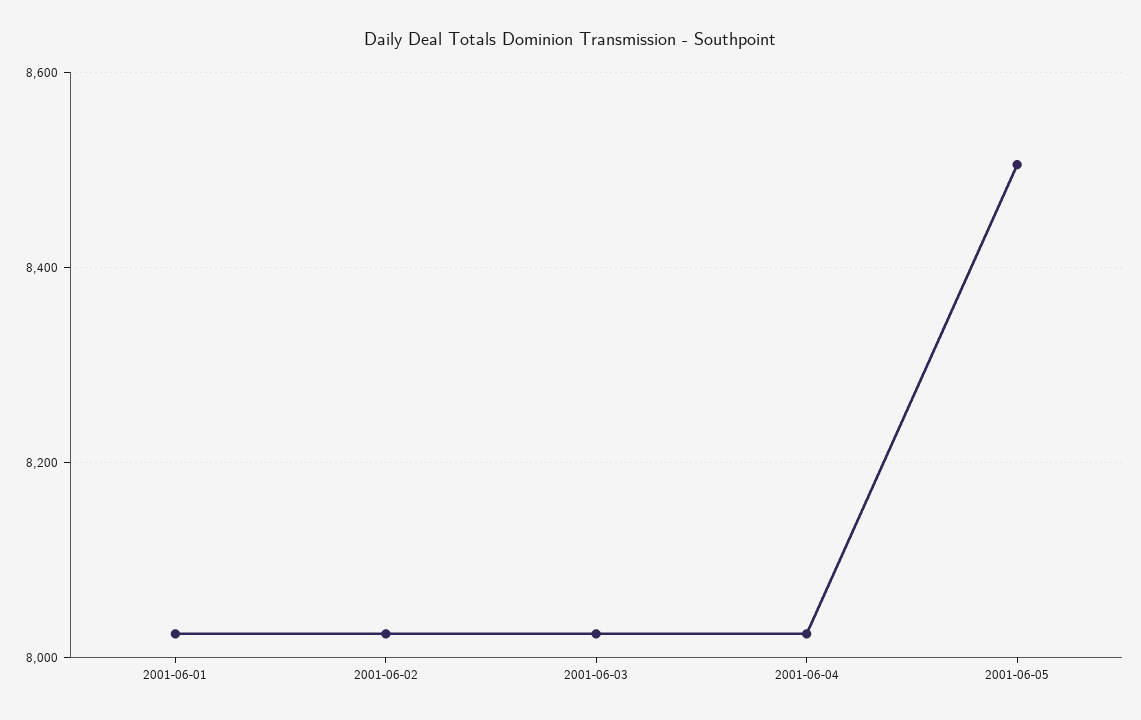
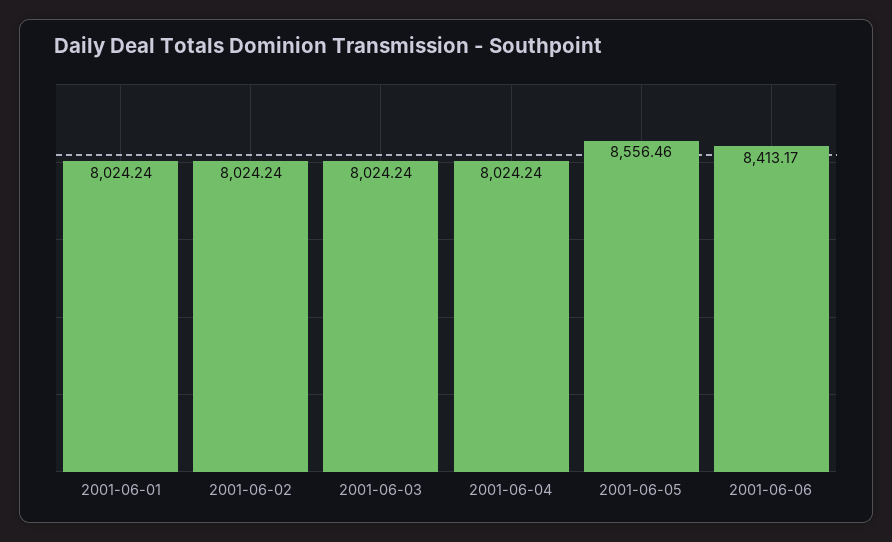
2001-06-05: 8500 -> 8556.46
2001-06-06: none -> 8413.17

